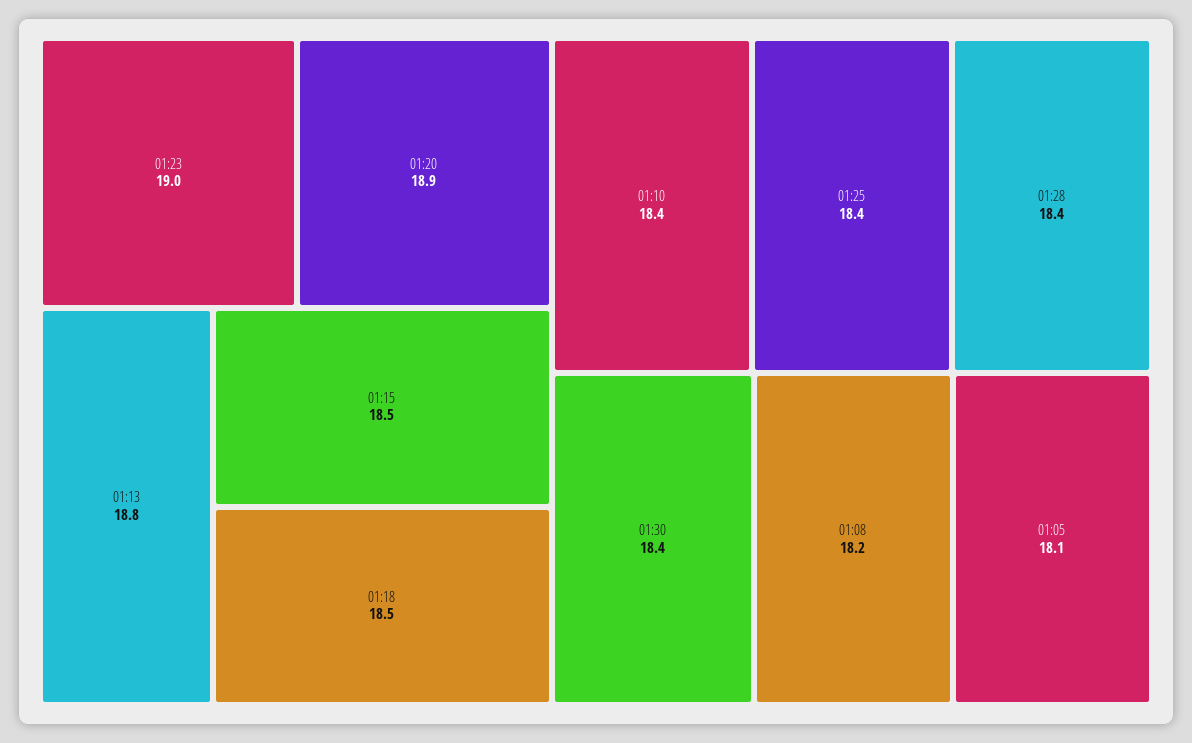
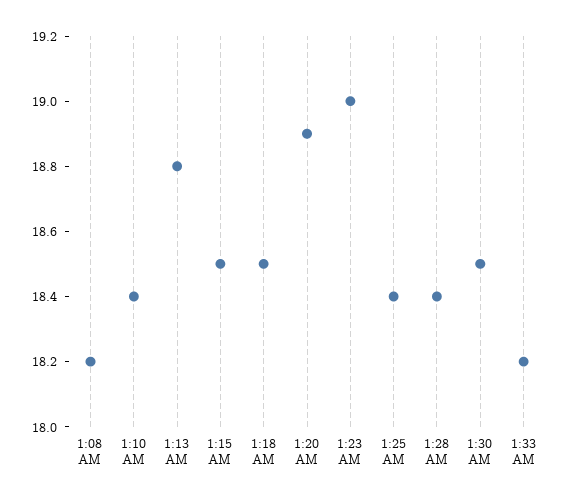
01:30: 18.4 -> 18.5
01:05: 18.1 -> none
1:33 AM: none -> 18.2

